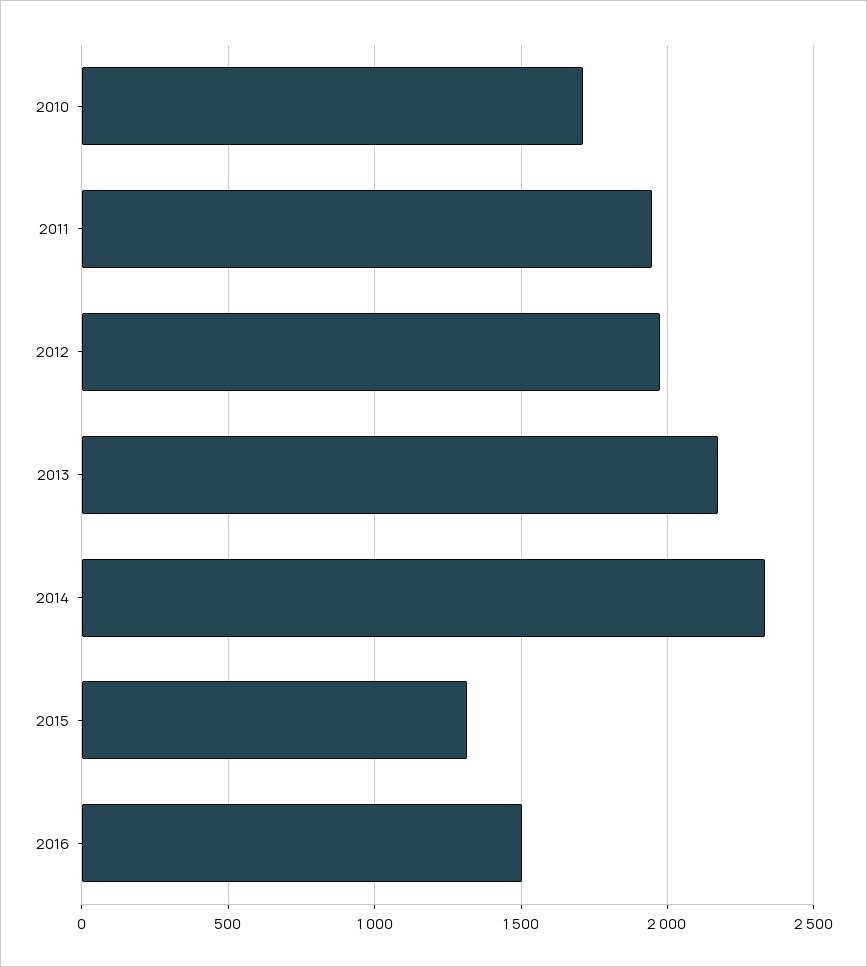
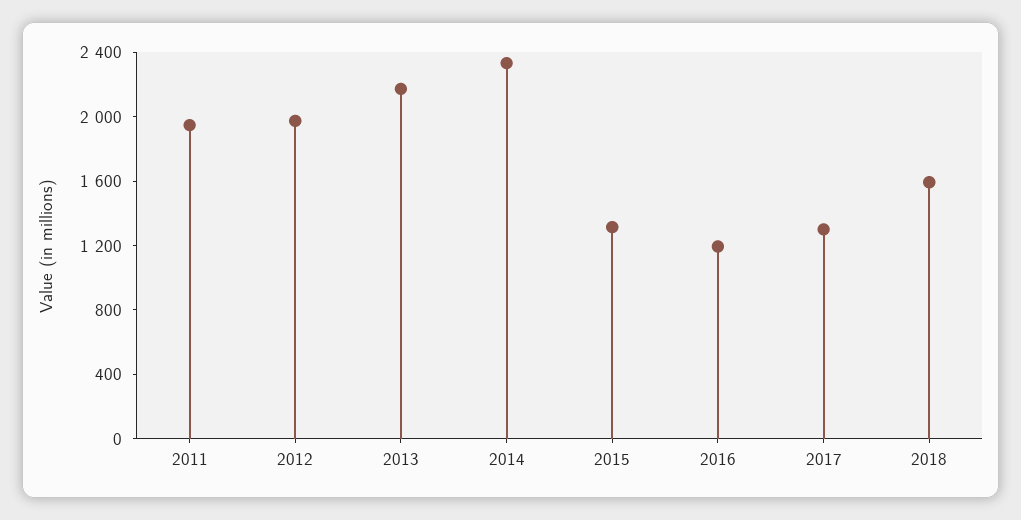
2010: 1700 -> none
2016: 1500 -> 1200
2017: none -> 1300
2018: none -> 1600

